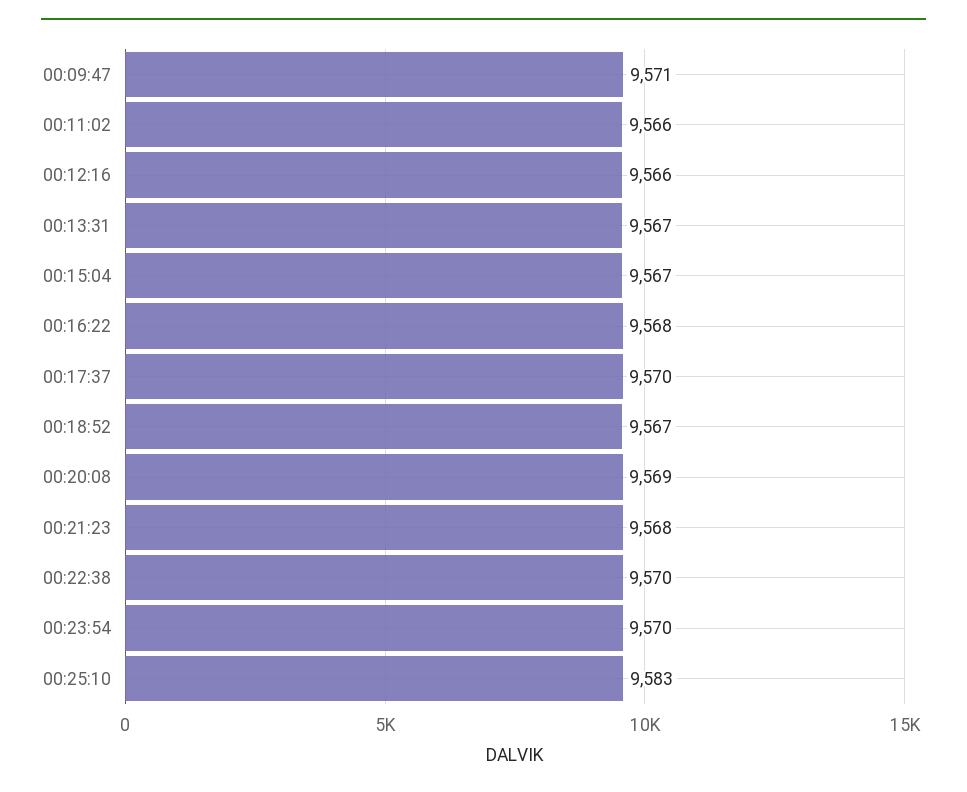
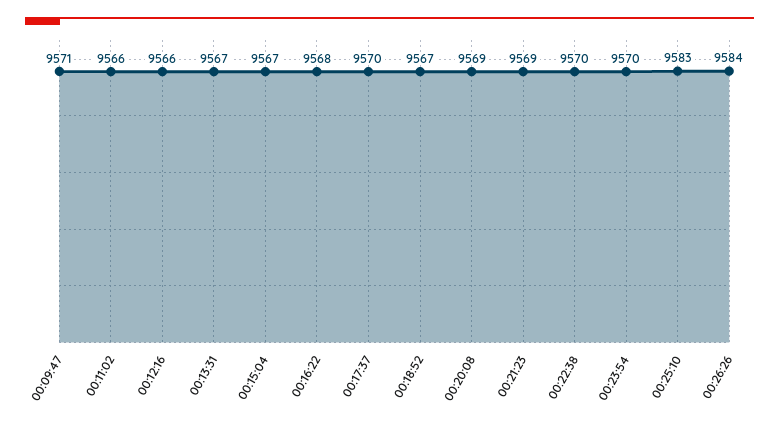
00:21:23: 9568 -> 9569
00:26:26: none -> 9584

